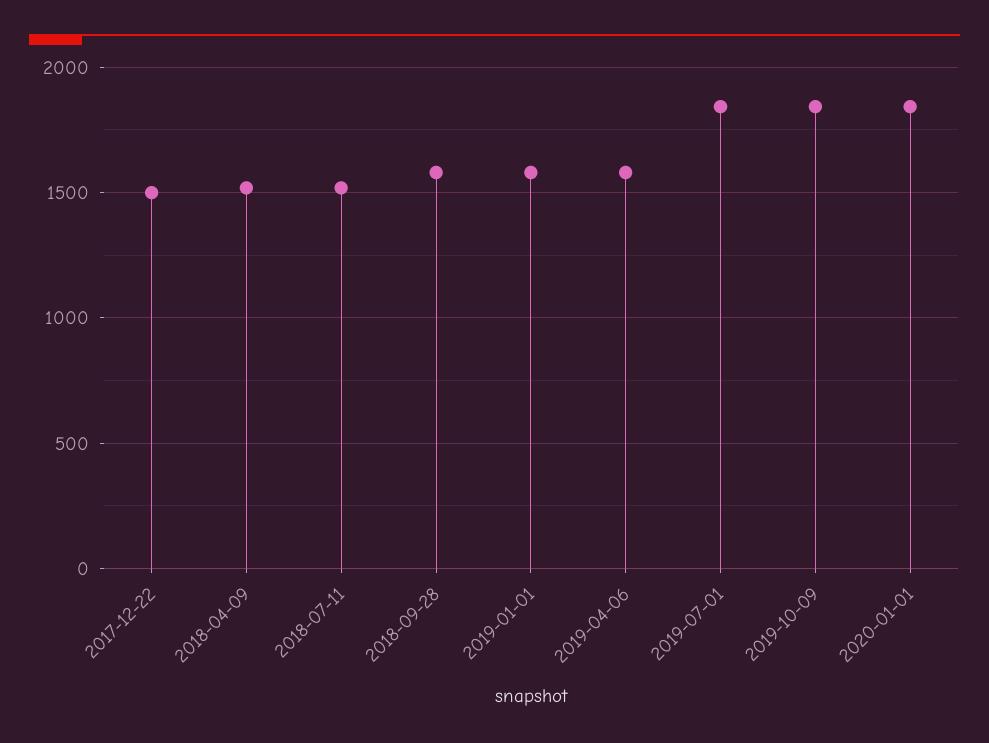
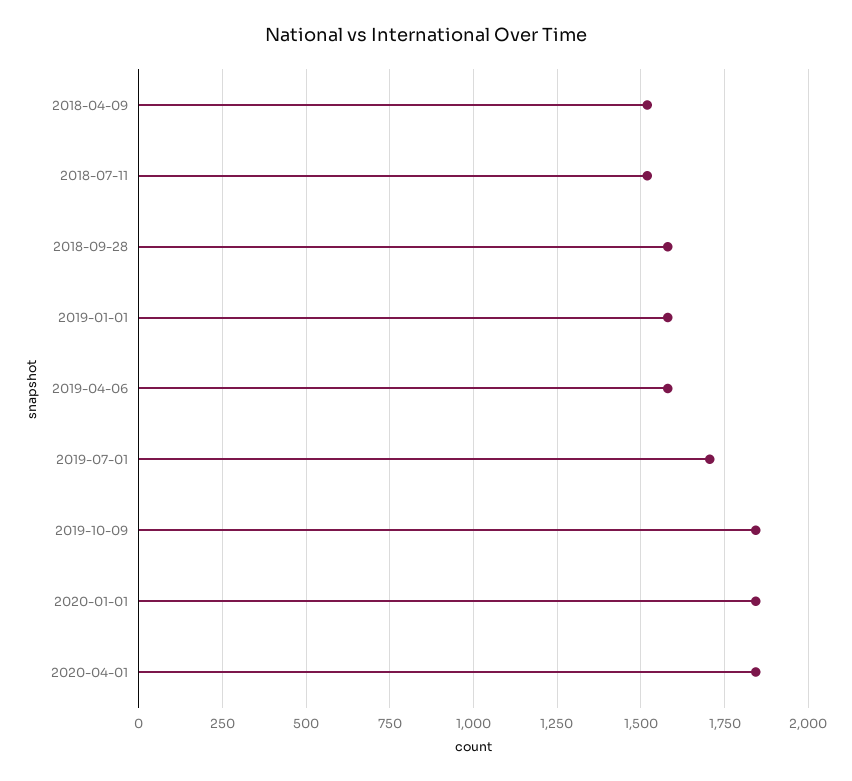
2017-12-22: 1500 -> none
2019-07-01: 1850 -> 1700
2020-04-01: none -> 1850

